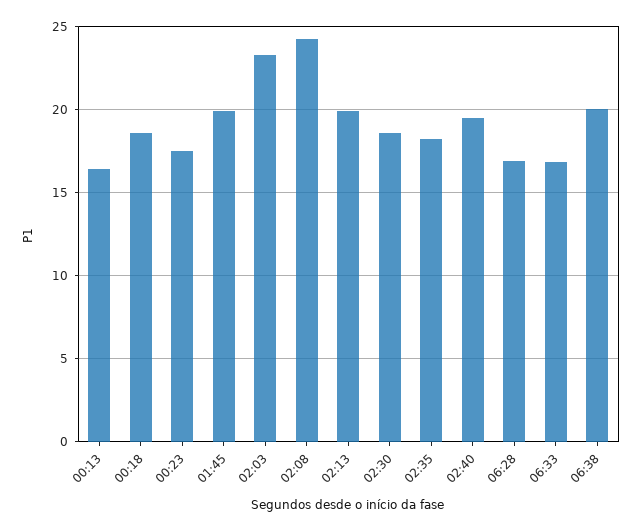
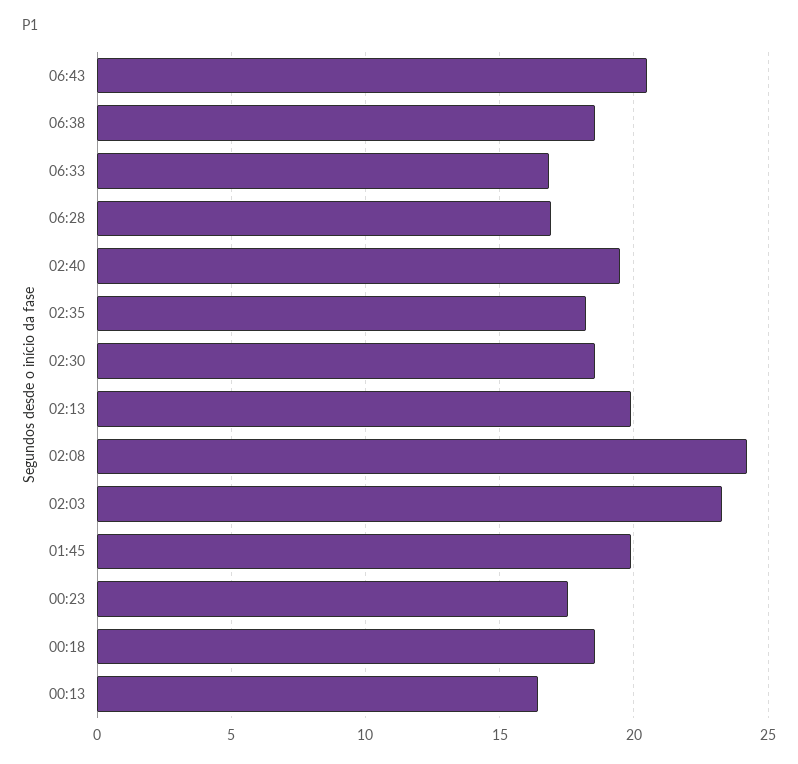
06:38: 20 -> 18.5
06:43: none -> 20.5

